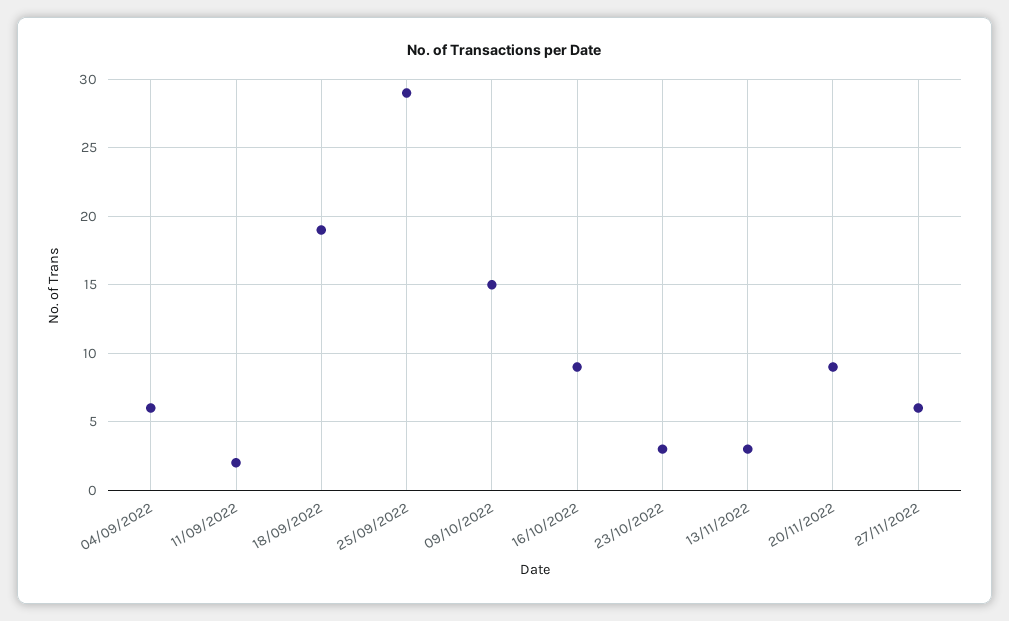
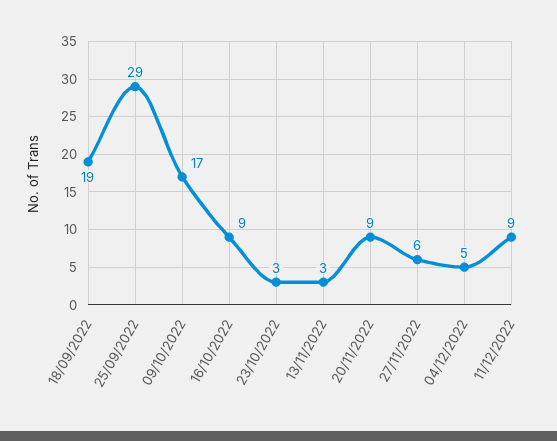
04/09/2022: 6 -> none
11/09/2022: 2 -> none
09/10/2022: 15 -> 17
04/12/2022: none -> 5
11/12/2022: none -> 9

